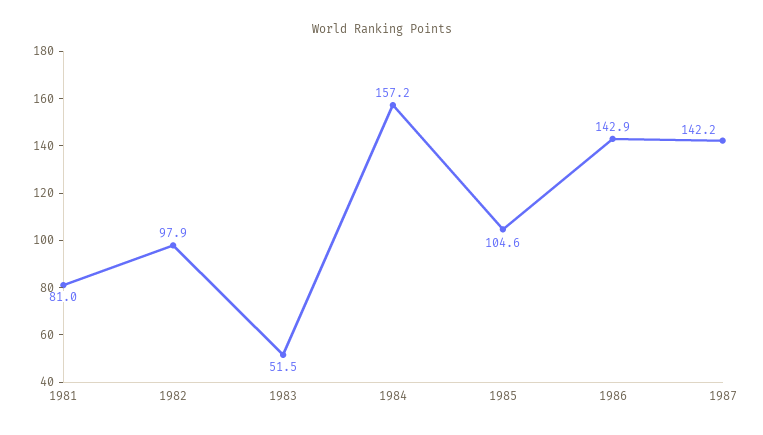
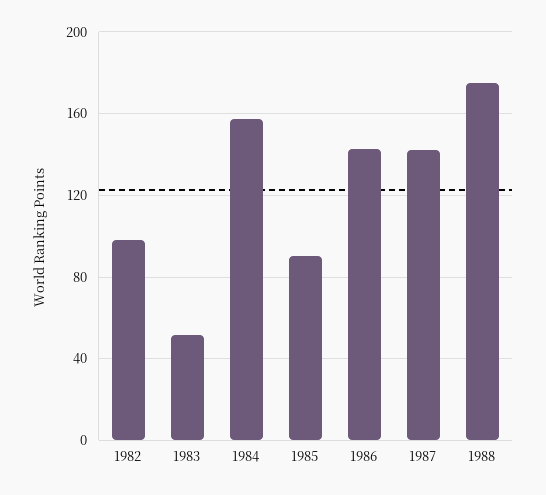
1981: 81 -> none
1985: 104.6 -> 90
1988: none -> 175

